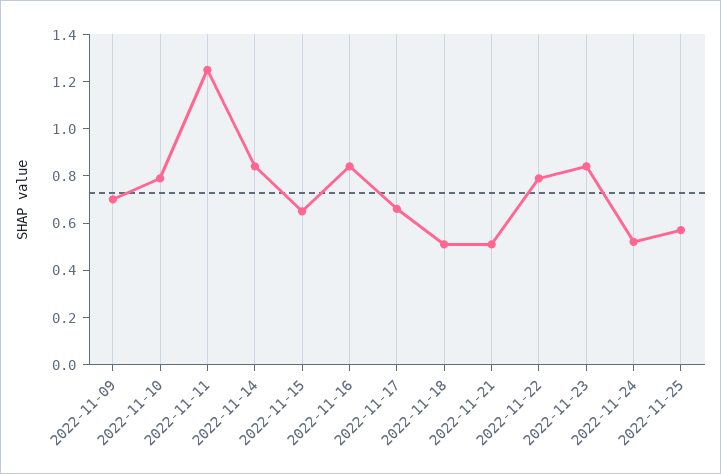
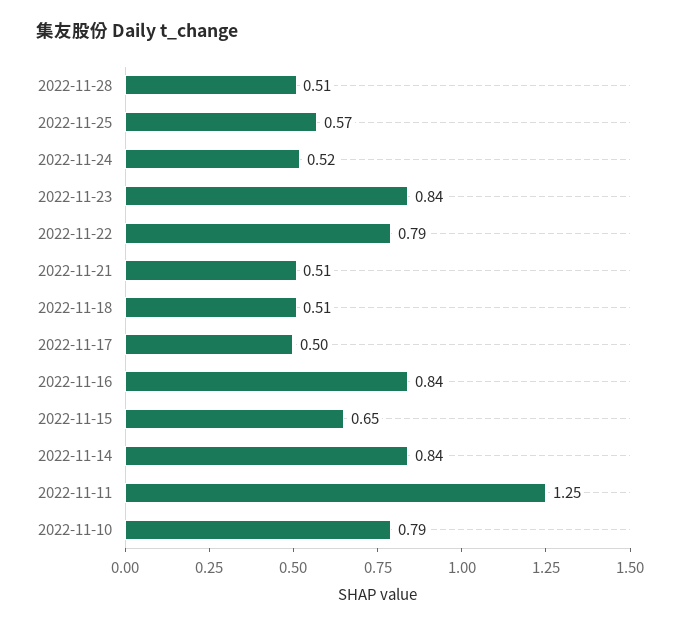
2022-11-09: 0.7 -> none
2022-11-17: 0.65 -> 0.5
2022-11-28: none -> 0.51

